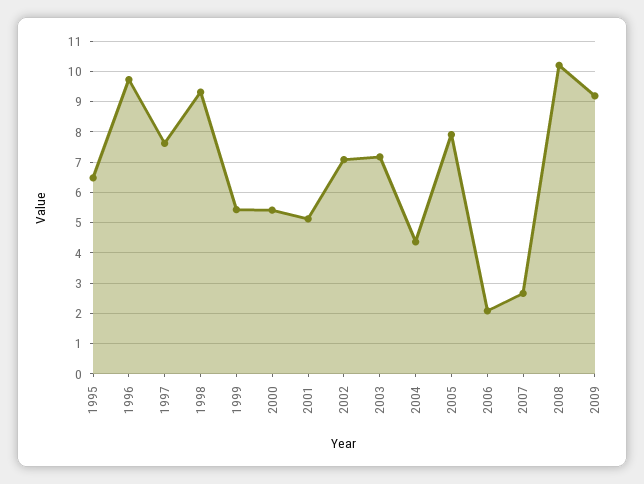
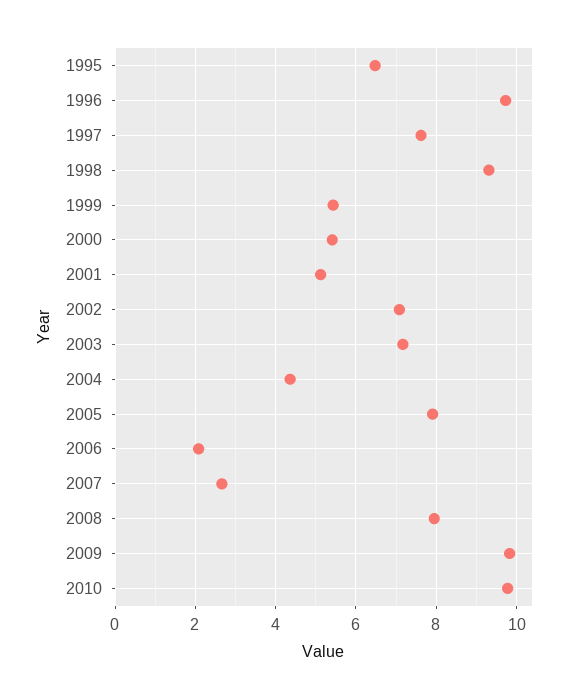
2008: 10.2 -> 8
2009: 9.2 -> 9.8
2010: none -> 9.8

